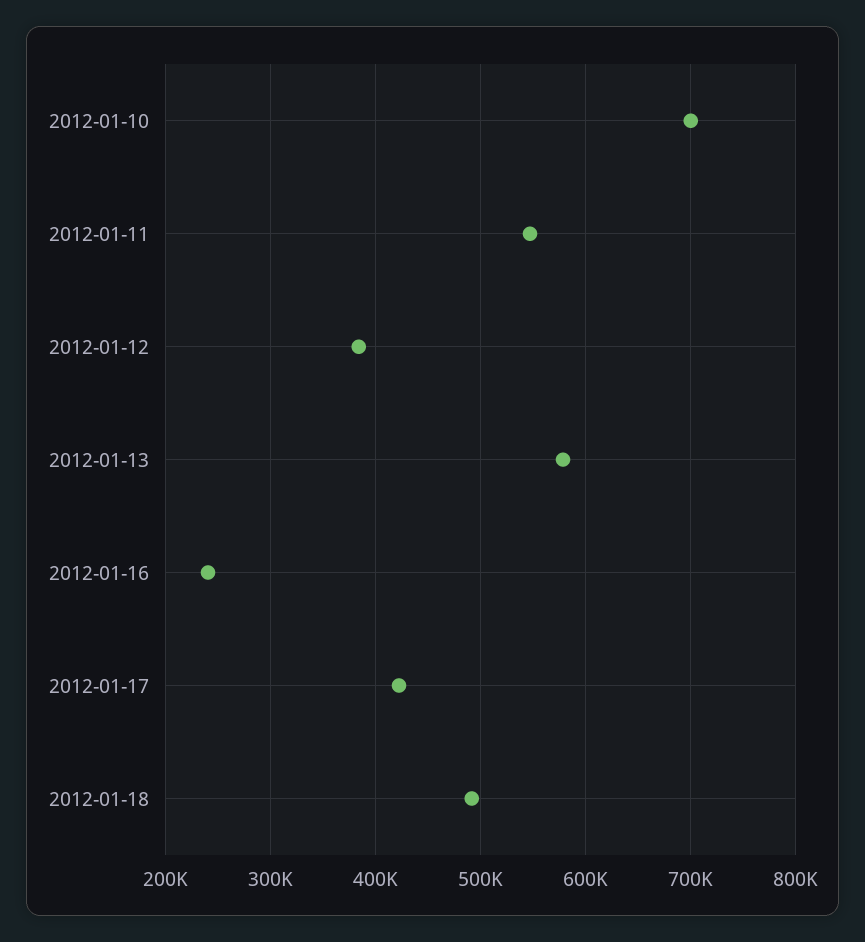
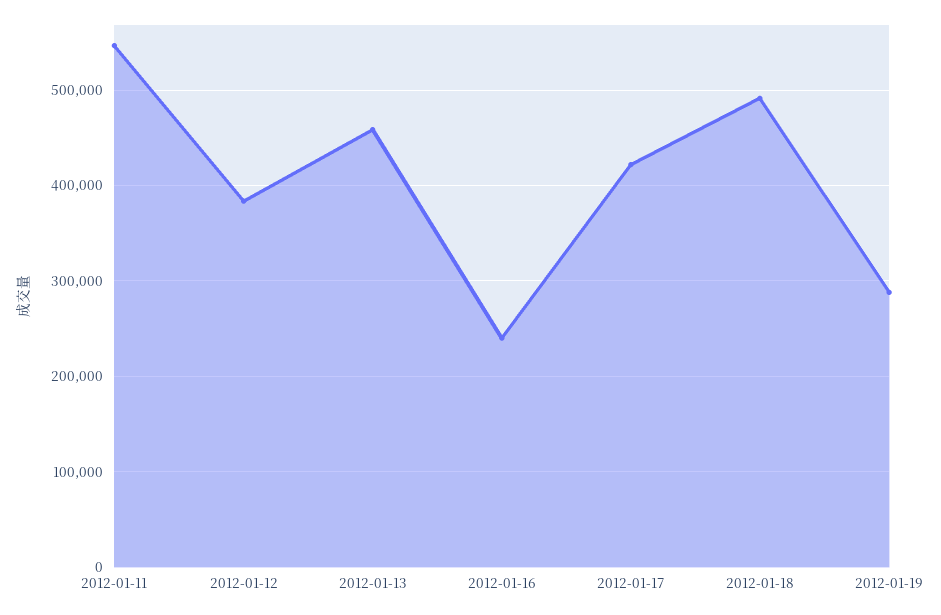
2012-01-10: 700000 -> none
2012-01-13: 580000 -> 460000
2012-01-19: none -> 290000

